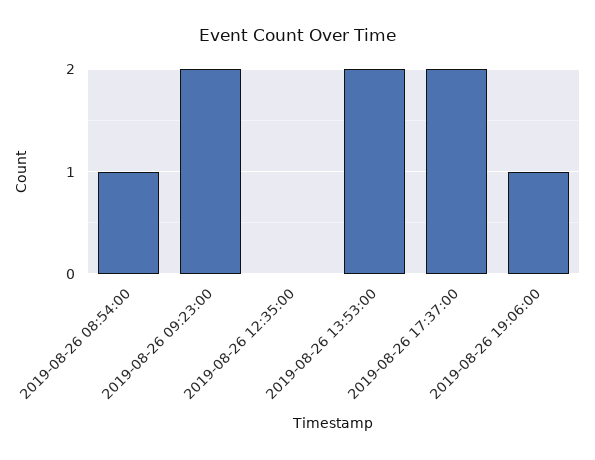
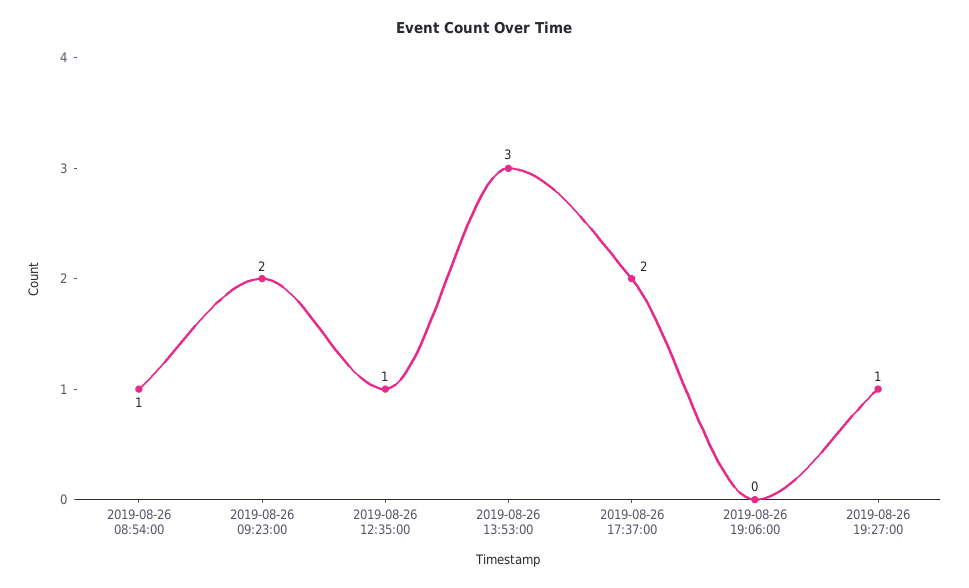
2019-08-26 12:35:00: 0 -> 1
2019-08-26 13:53:00: 2 -> 3
2019-08-26 19:06:00: 1 -> 0
2019-08-26 19:27:00: none -> 1

